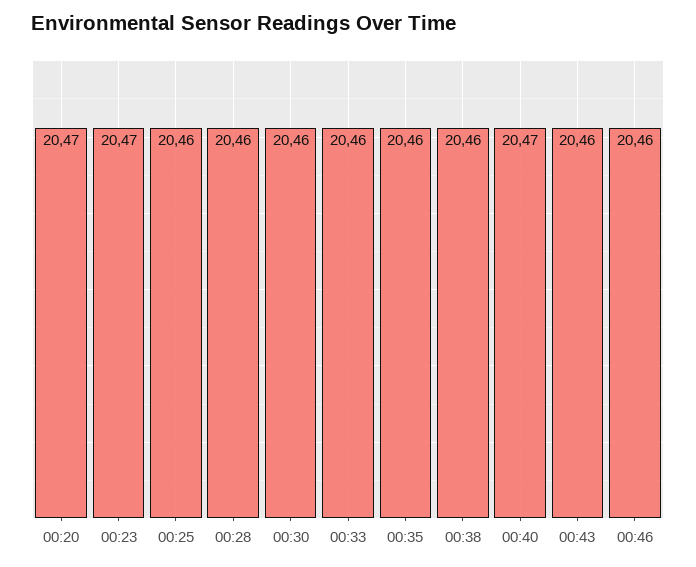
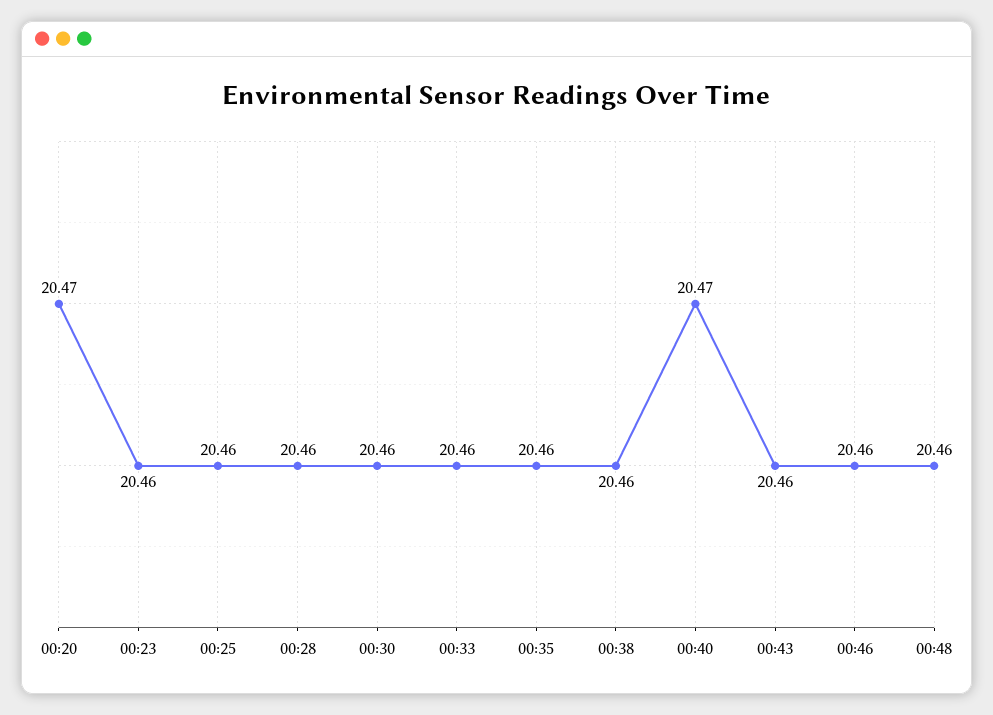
00:23: 20.47 -> 20.46
00:48: none -> 20.46

